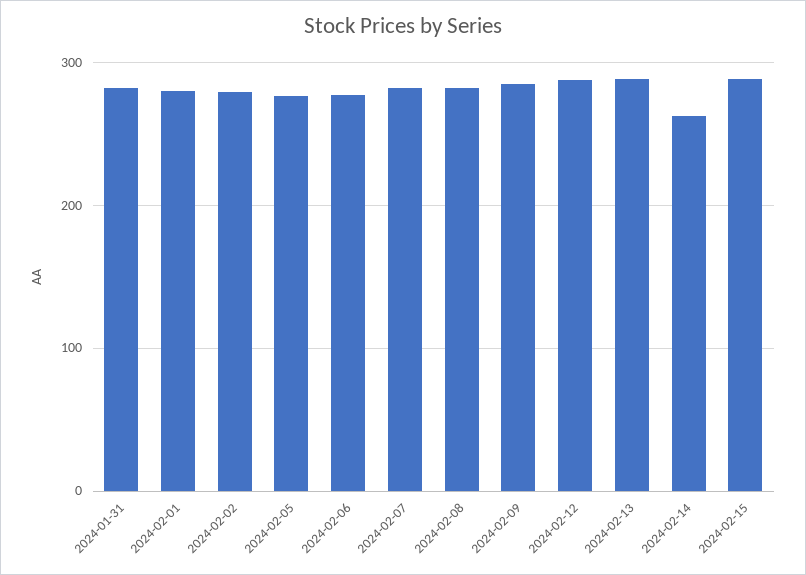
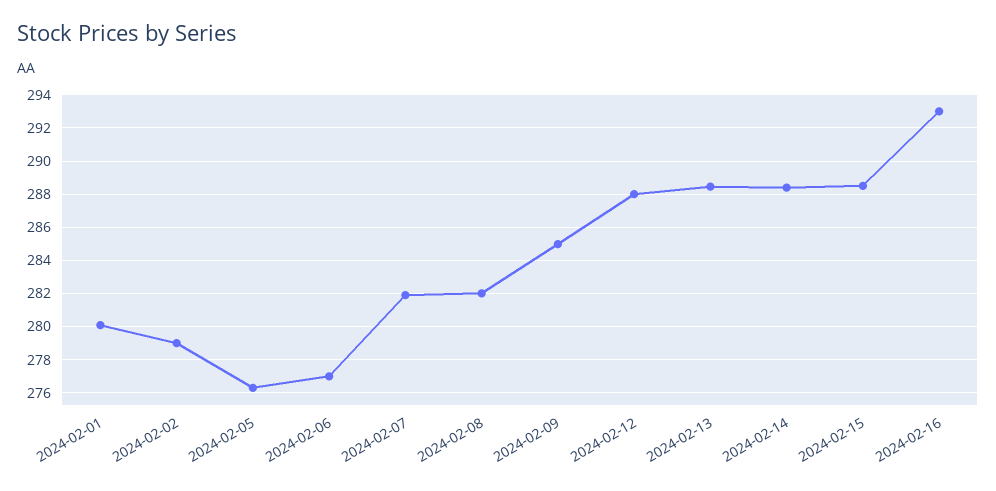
2024-01-31: 280 -> none
2024-02-14: 260 -> 288.5
2024-02-16: none -> 293

